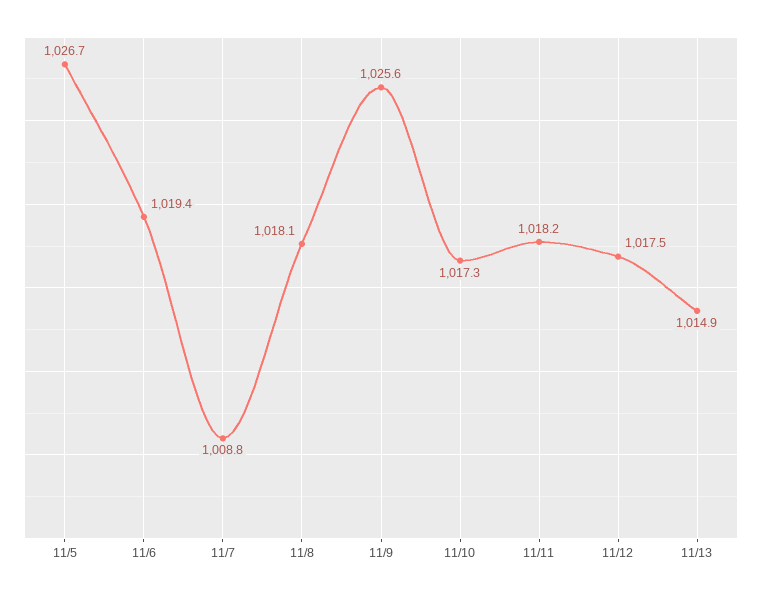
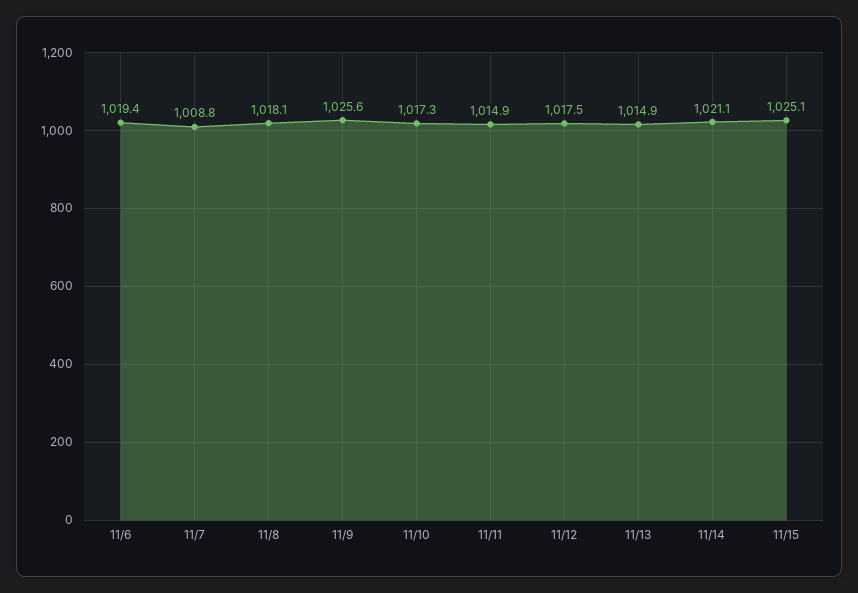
11/5: 1026.7 -> none
11/11: 1018.2 -> 1014.9
11/14: none -> 1021.1
11/15: none -> 1025.1

